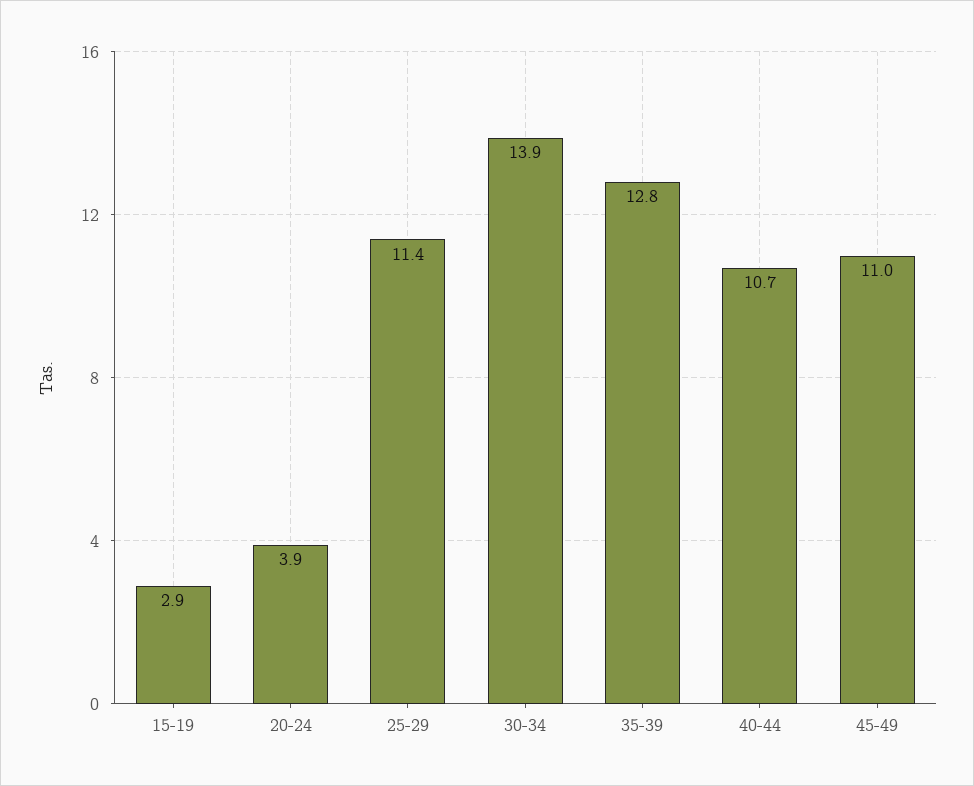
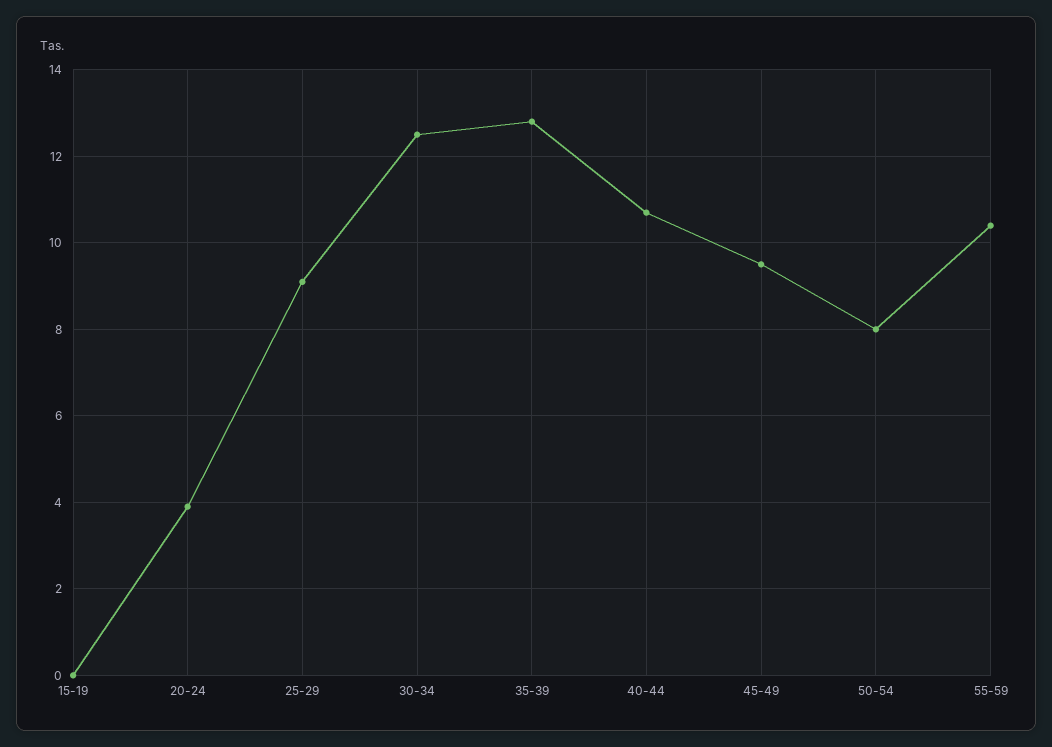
15-19: 2.9 -> 0
25-29: 11.4 -> 9
30-34: 13.9 -> 12.5
45-49: 11 -> 9.5
50-54: none -> 8
55-59: none -> 10.5

